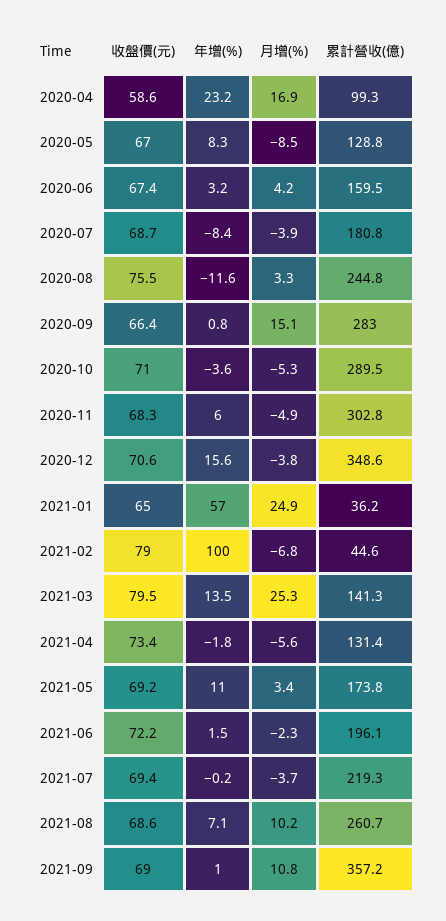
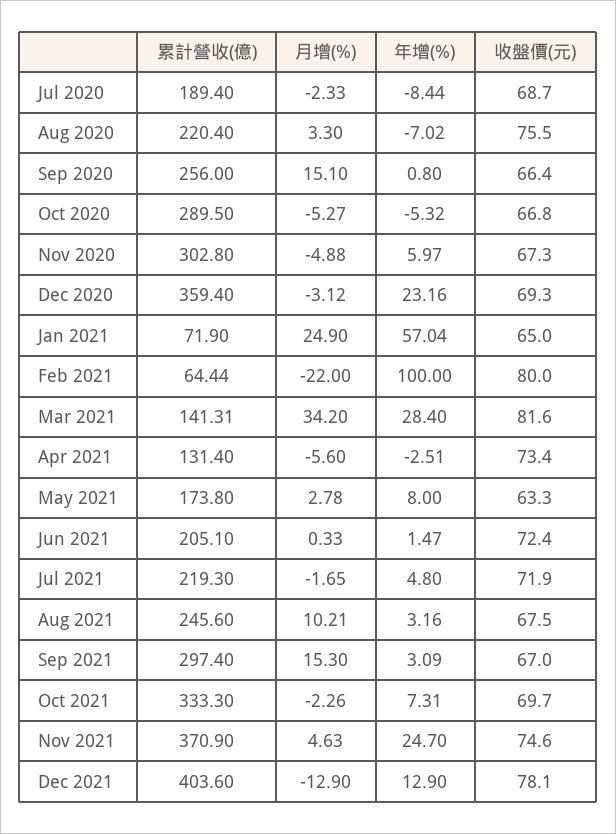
收盤價(元), 2020-04: 58.6 -> none
年增(%), 2020-04: 23.2 -> none
月增(%), 2020-04: 16.9 -> none
累計營收(億), 2020-04: 99.3 -> none
收盤價(元), 2020-05: 67 -> none
年增(%), 2020-05: 8.3 -> none
月增(%), 2020-05: -8.5 -> none
累計營收(億), 2020-05: 128.8 -> none
收盤價(元), 2020-06: 67.4 -> none
年增(%), 2020-06: 3.2 -> none
月增(%), 2020-06: 4.2 -> none
累計營收(億), 2020-06: 159.5 -> none
月增(%), 2020-07: -3.9 -> -2.33
累計營收(億), 2020-07: 180.8 -> 189.4
年增(%), 2020-08: -11.6 -> -7.02
累計營收(億), 2020-08: 244.8 -> 220.4
累計營收(億), 2020-09: 283 -> 256
收盤價(元), 2020-10: 71 -> 66.8
年增(%), 2020-10: -3.6 -> -5.32
收盤價(元), 2020-11: 68.3 -> 67.3
收盤價(元), 2020-12: 70.6 -> 69.3
年增(%), 2020-12: 15.6 -> 23.16
月增(%), 2020-12: -3.8 -> -3.12
累計營收(億), 2020-12: 348.6 -> 359.4
累計營收(億), 2021-01: 36.2 -> 71.9
收盤價(元), 2021-02: 79 -> 80
月增(%), 2021-02: -6.8 -> -22
累計營收(億), 2021-02: 44.6 -> 64.44
收盤價(元), 2021-03: 79.5 -> 81.6
年增(%), 2021-03: 13.5 -> 28.4
月增(%), 2021-03: 25.3 -> 34.2
年增(%), 2021-04: -1.8 -> -2.51
收盤價(元), 2021-05: 69.2 -> 63.3
年增(%), 2021-05: 11 -> 8
月增(%), 2021-05: 3.4 -> 2.78
收盤價(元), 2021-06: 72.2 -> 72.4
月增(%), 2021-06: -2.3 -> 0.33
累計營收(億), 2021-06: 196.1 -> 205.1
收盤價(元), 2021-07: 69.4 -> 71.9
年增(%), 2021-07: -0.2 -> 4.8
月增(%), 2021-07: -3.7 -> -1.65
收盤價(元), 2021-08: 68.6 -> 67.5
年增(%), 2021-08: 7.1 -> 3.16
累計營收(億), 2021-08: 260.7 -> 245.6
收盤價(元), 2021-09: 69 -> 67
年增(%), 2021-09: 1 -> 3.09
月增(%), 2021-09: 10.8 -> 15.3
累計營收(億), 2021-09: 357.2 -> 297.4
累計營收(億), Oct 2021: none -> 333.3
月增(%), Oct 2021: none -> -2.26
年增(%), Oct 2021: none -> 7.31
收盤價(元), Oct 2021: none -> 69.7
累計營收(億), Nov 2021: none -> 370.9
月增(%), Nov 2021: none -> 4.63
年增(%), Nov 2021: none -> 24.7
收盤價(元), Nov 2021: none -> 74.6
累計營收(億), Dec 2021: none -> 403.6
月增(%), Dec 2021: none -> -12.9
年增(%), Dec 2021: none -> 12.9
收盤價(元), Dec 2021: none -> 78.1

